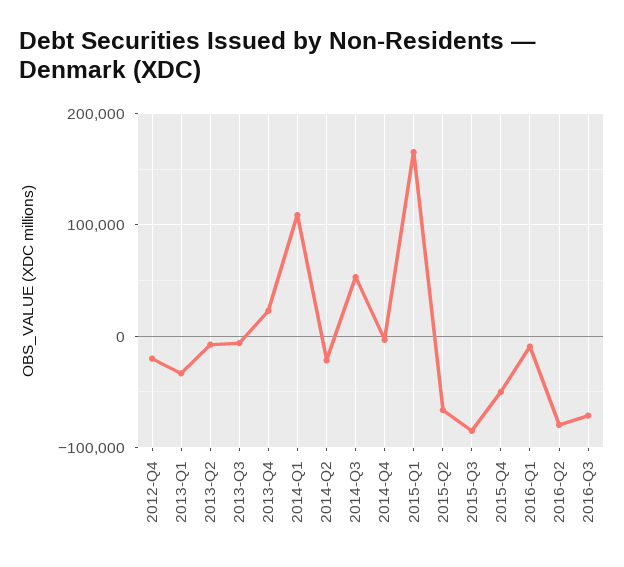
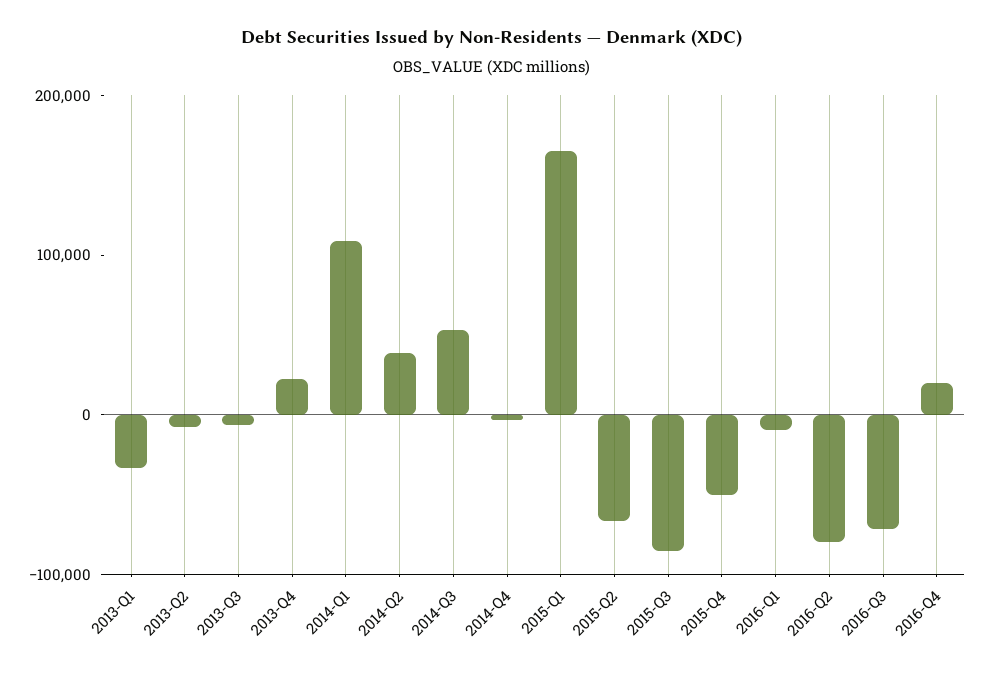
2012-Q4: -20000 -> none
2014-Q2: -20000 -> 40000
2016-Q4: none -> 20000

